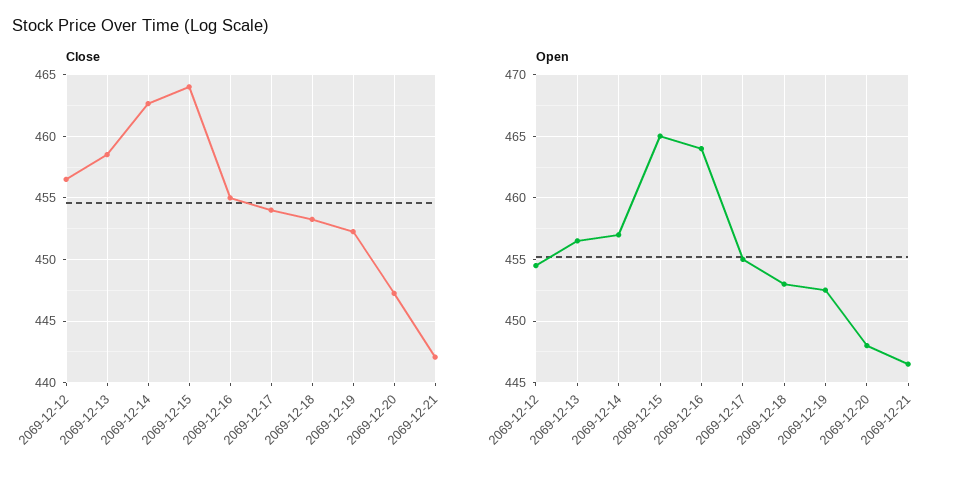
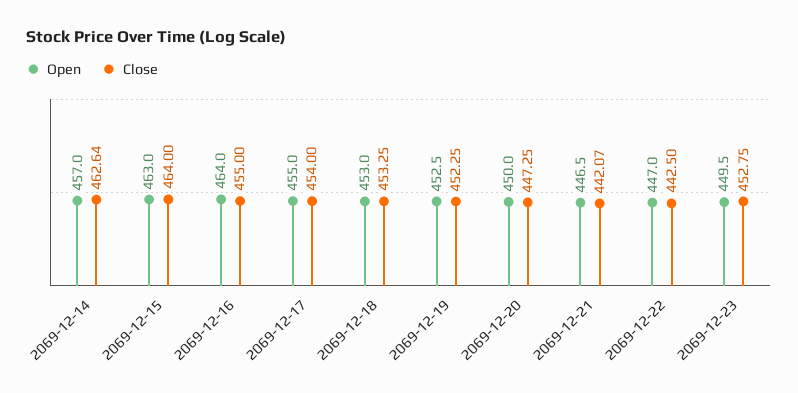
Close, 2069-12-12: 456.5 -> none
Close, 2069-12-13: 458.5 -> none
Open, 2069-12-12: 454.5 -> none
Open, 2069-12-13: 456.5 -> none
Open, 2069-12-15: 465 -> 463
Open, 2069-12-20: 448 -> 450
Open, 2069-12-22: none -> 447
Close, 2069-12-22: none -> 442.5
Open, 2069-12-23: none -> 449.5
Close, 2069-12-23: none -> 452.75

